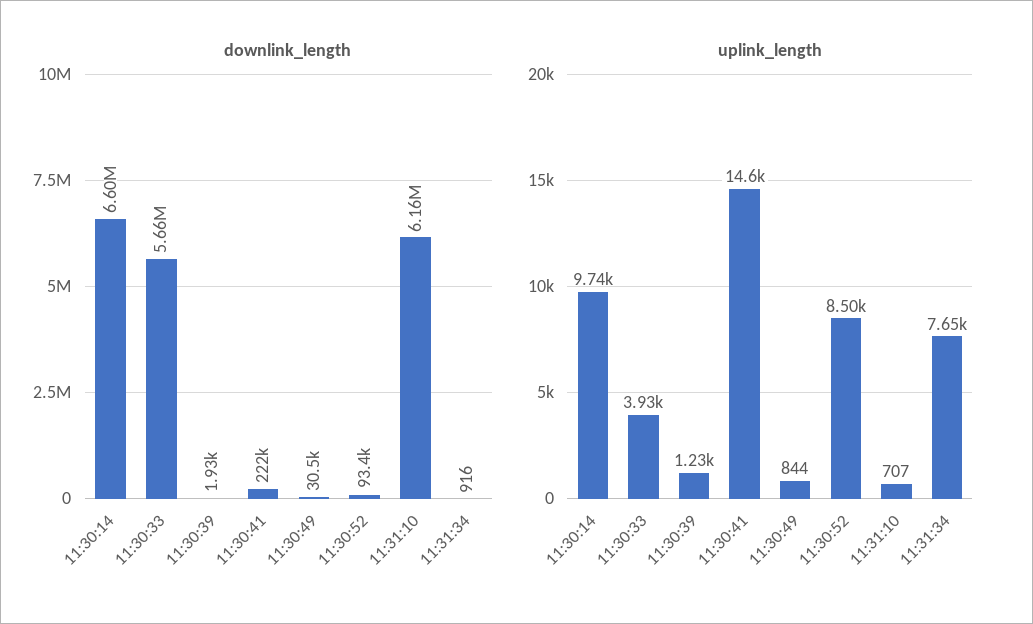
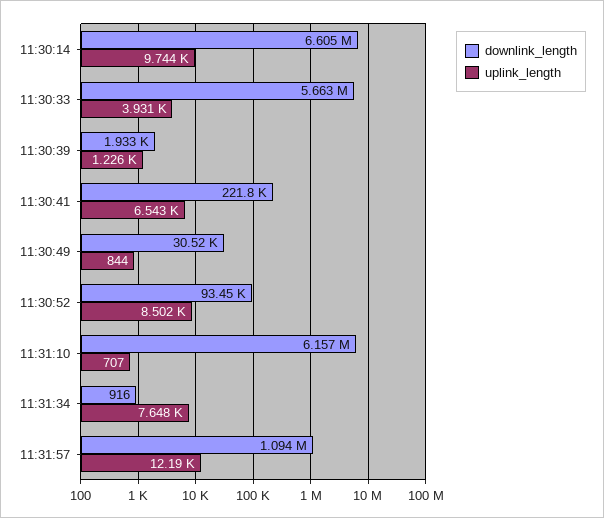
uplink_length, 11:30:41: 14600 -> 6543
downlink_length, 11:31:57: none -> 1094000
uplink_length, 11:31:57: none -> 12190

